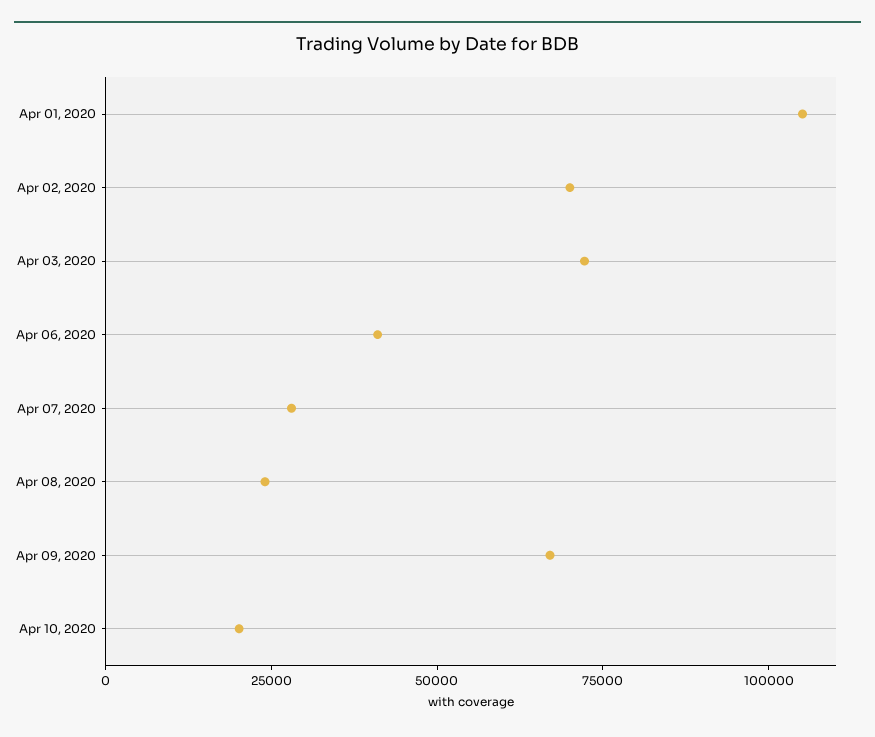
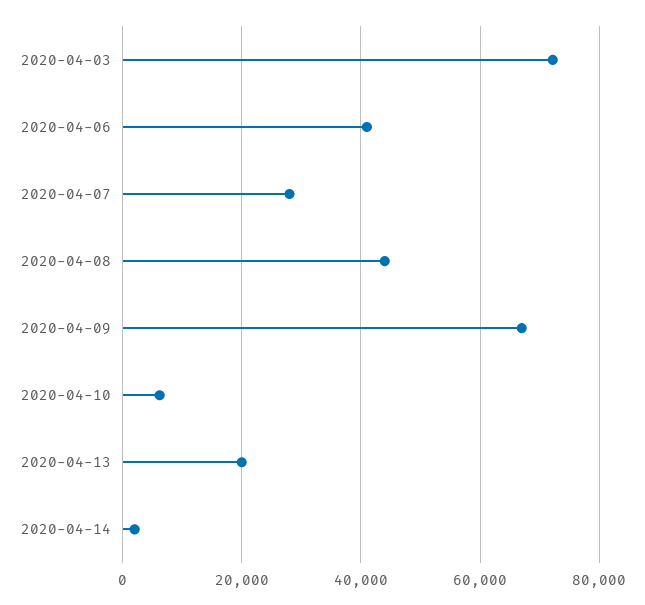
Apr 01, 2020: 105000 -> none
Apr 02, 2020: 70000 -> none
Apr 08, 2020: 25000 -> 44000
Apr 10, 2020: 20000 -> 6000
2020-04-13: none -> 20000
2020-04-14: none -> 2000

